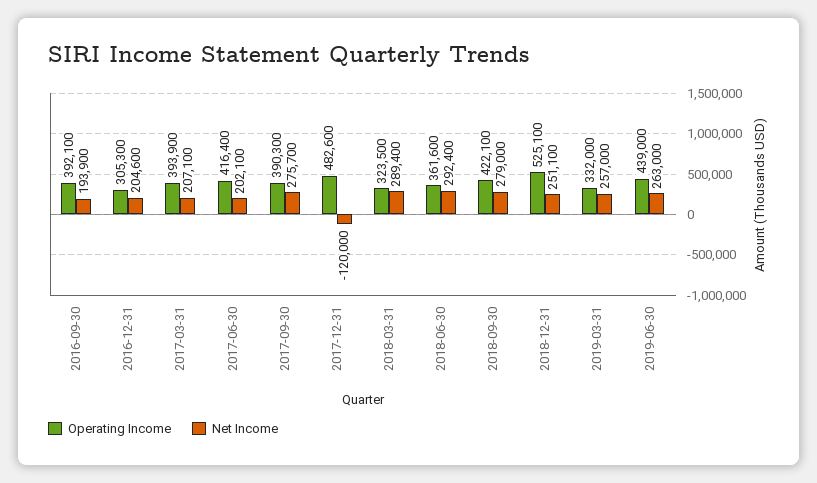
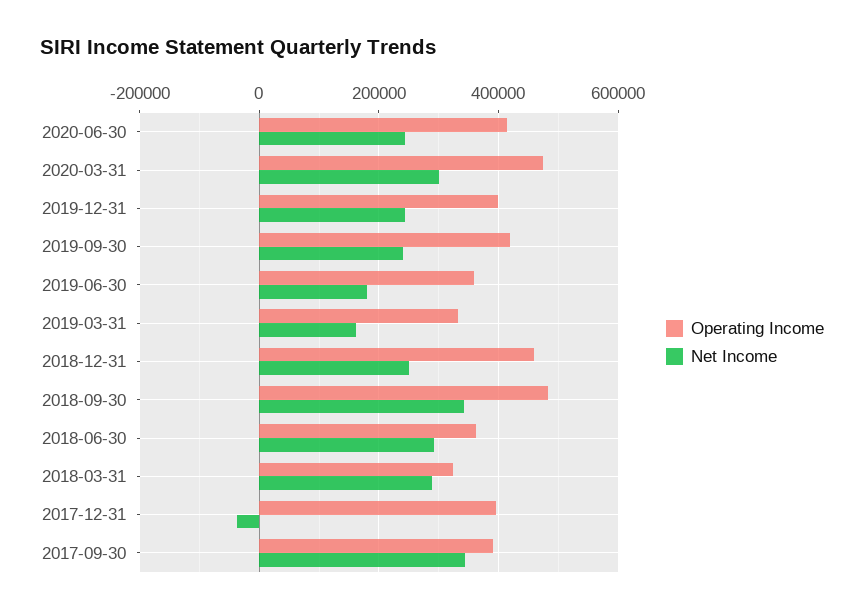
Operating Income, 2016-09-30: 392100 -> none
Net Income, 2016-09-30: 193900 -> none
Operating Income, 2016-12-31: 305300 -> none
Net Income, 2016-12-31: 204600 -> none
Operating Income, 2017-03-31: 393900 -> none
Net Income, 2017-03-31: 207100 -> none
Operating Income, 2017-06-30: 416400 -> none
Net Income, 2017-06-30: 202100 -> none
Net Income, 2017-09-30: 275700 -> 340000
Operating Income, 2017-12-31: 482600 -> 400000
Net Income, 2017-12-31: -120000 -> -40000
Operating Income, 2018-09-30: 422100 -> 480000
Net Income, 2018-09-30: 279000 -> 340000
Operating Income, 2018-12-31: 525100 -> 460000
Net Income, 2019-03-31: 257000 -> 160000
Operating Income, 2019-06-30: 439000 -> 360000
Net Income, 2019-06-30: 263000 -> 180000
Operating Income, 2020-06-30: none -> 420000
Net Income, 2020-06-30: none -> 240000
Operating Income, 2020-03-31: none -> 480000
Net Income, 2020-03-31: none -> 300000
Operating Income, 2019-12-31: none -> 400000
Net Income, 2019-12-31: none -> 240000
Operating Income, 2019-09-30: none -> 420000
Net Income, 2019-09-30: none -> 240000

